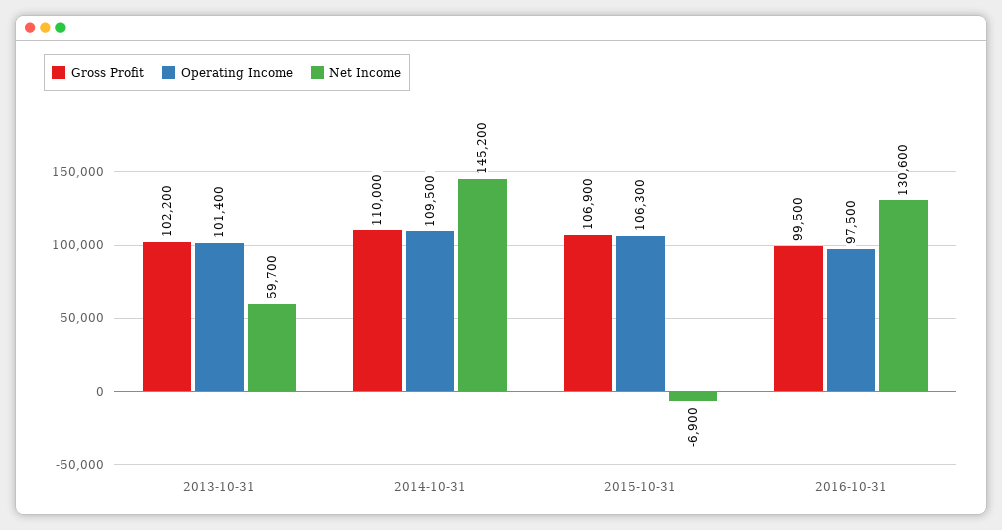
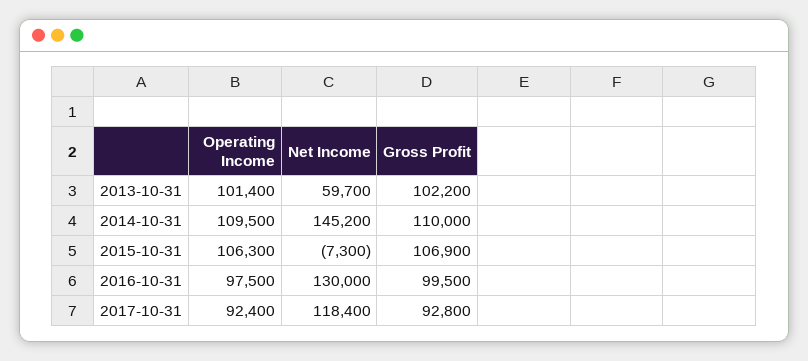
Net Income, 2015-10-31: -6900 -> -7300
Net Income, 2016-10-31: 130600 -> 130000
Operating Income, 2017-10-31: none -> 92400
Net Income, 2017-10-31: none -> 118400
Gross Profit, 2017-10-31: none -> 92800

